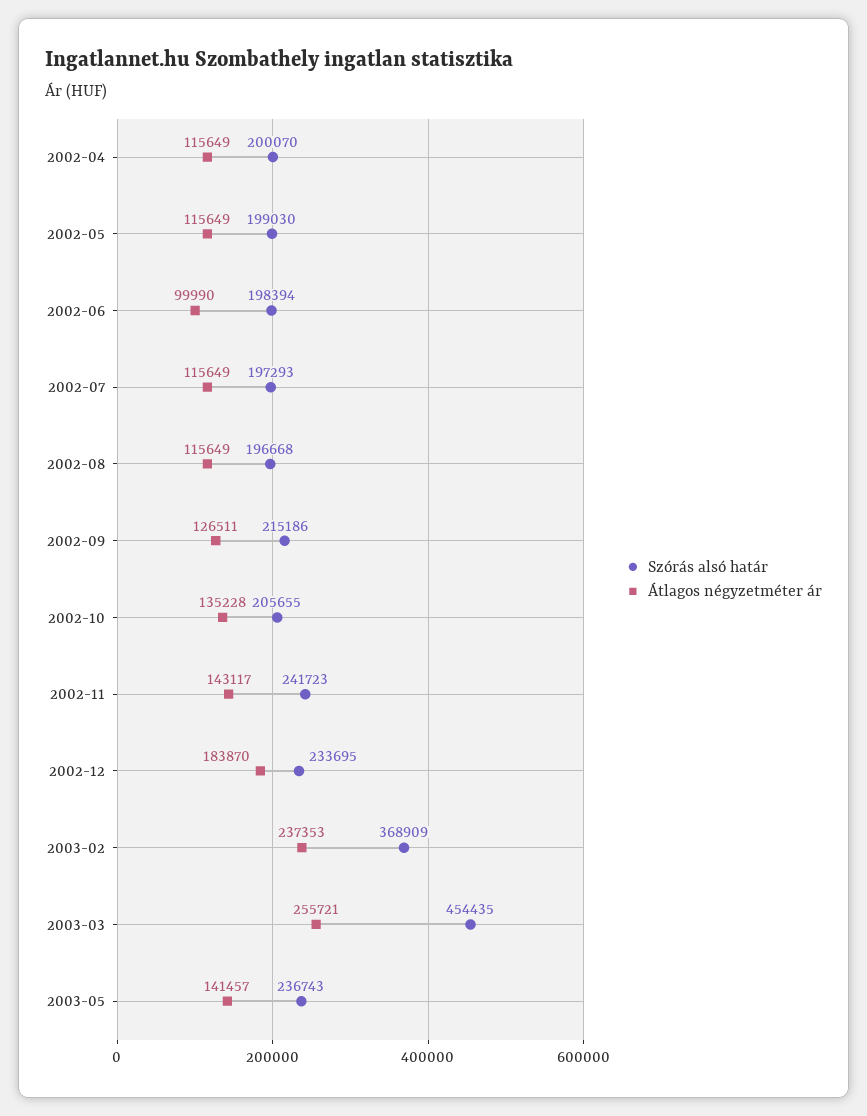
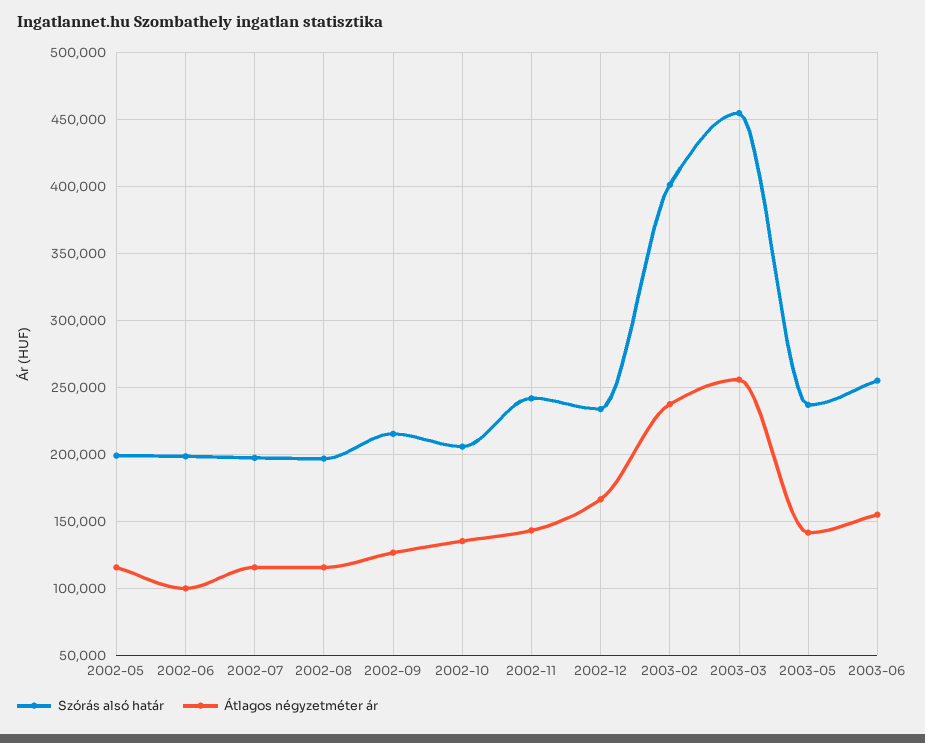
Szórás alsó határ, 2002-04: 200070 -> none
Átlagos négyzetméter ár, 2002-04: 115649 -> none
Átlagos négyzetméter ár, 2002-12: 183870 -> 165000
Szórás alsó határ, 2003-02: 368909 -> 400000
Szórás alsó határ, 2003-06: none -> 255000
Átlagos négyzetméter ár, 2003-06: none -> 155000

